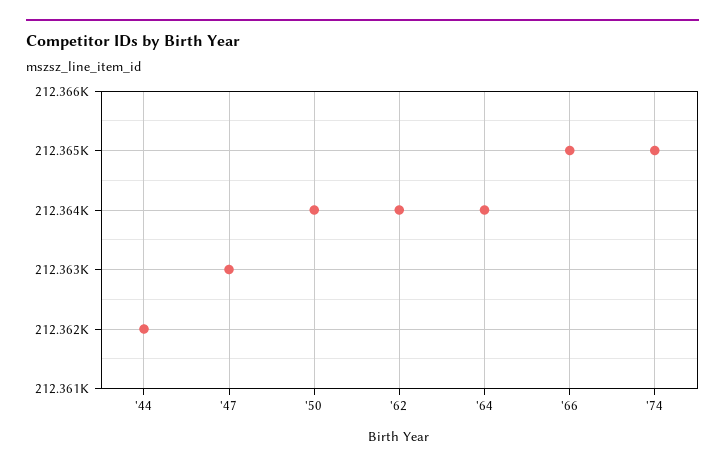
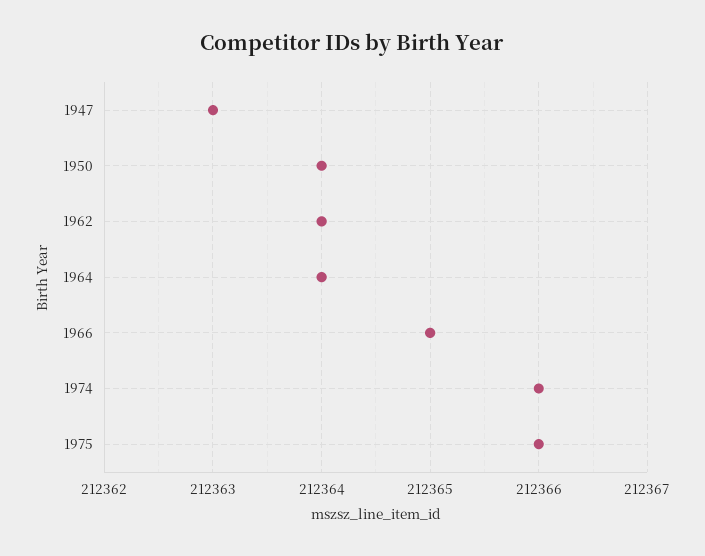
'44: 212362 -> none
'74: 212365 -> 212366
1975: none -> 212366

